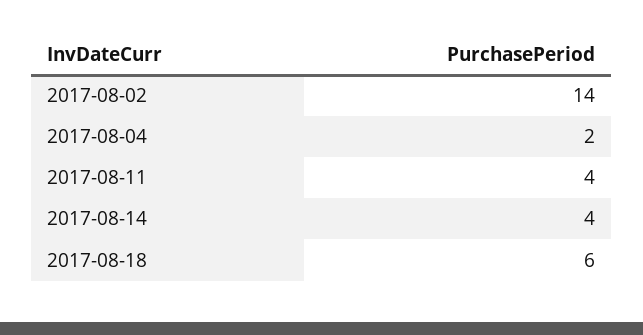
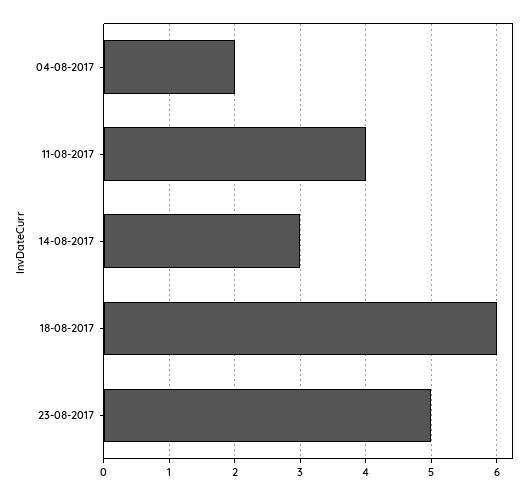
2017-08-02: 14 -> none
2017-08-14: 4 -> 3
23-08-2017: none -> 5

